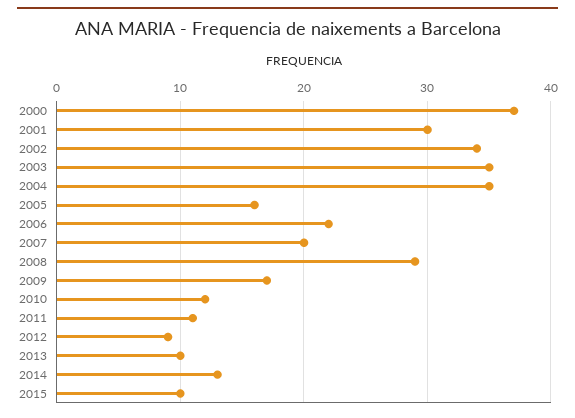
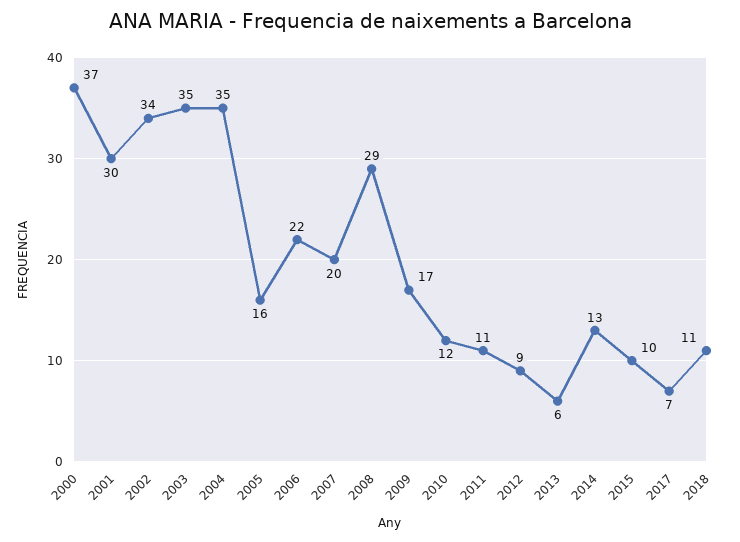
2013: 10 -> 6
2017: none -> 7
2018: none -> 11

